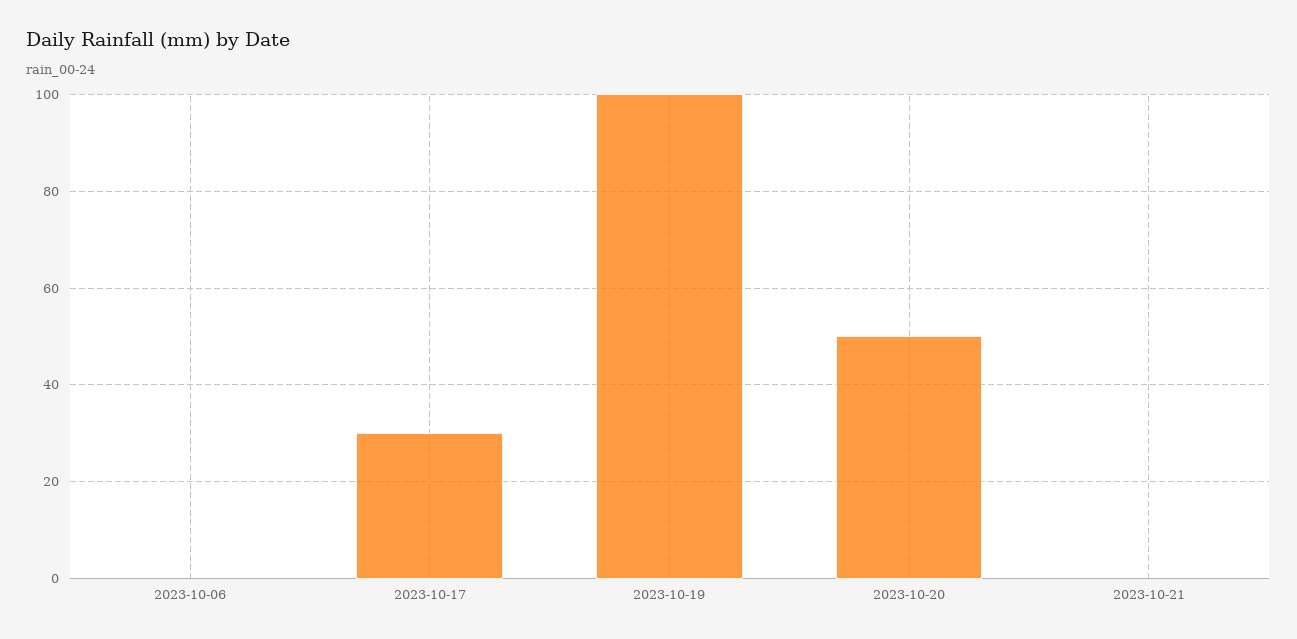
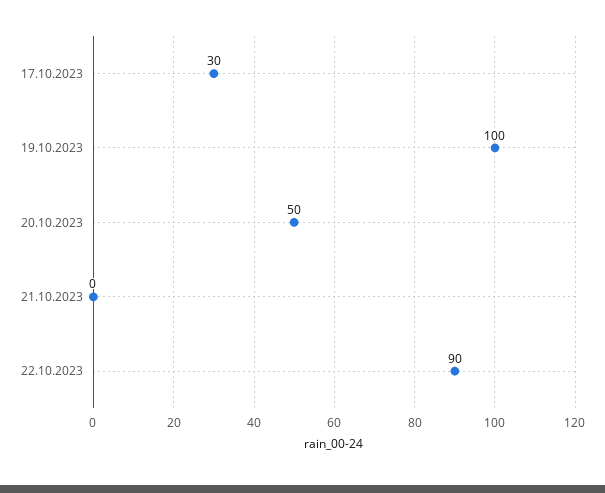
2023-10-06: 0 -> none
22.10.2023: none -> 90

